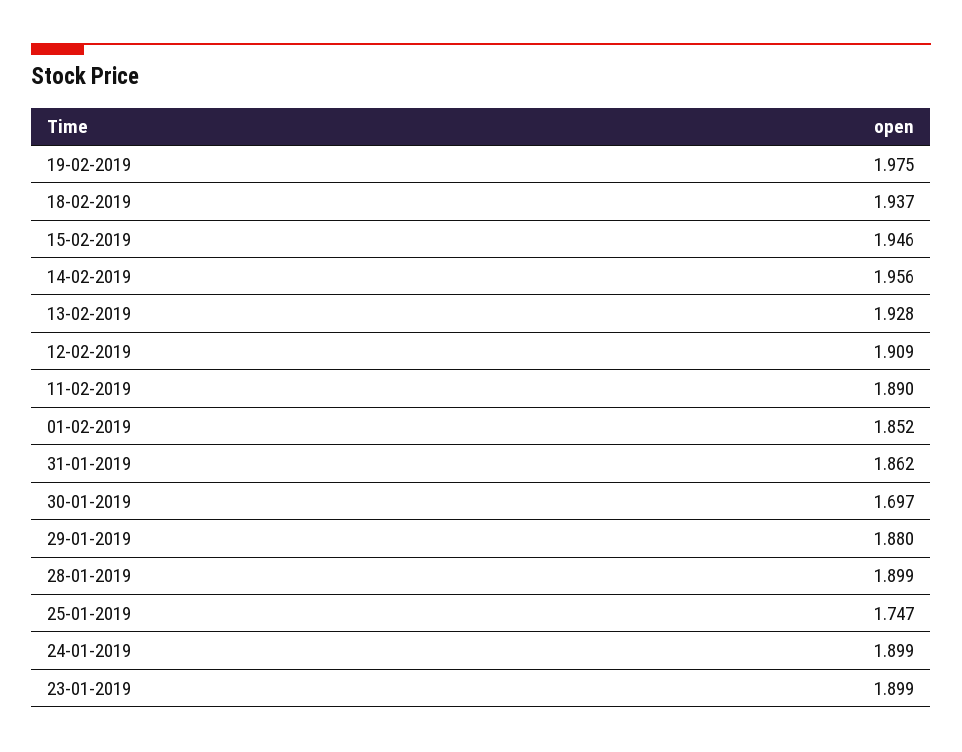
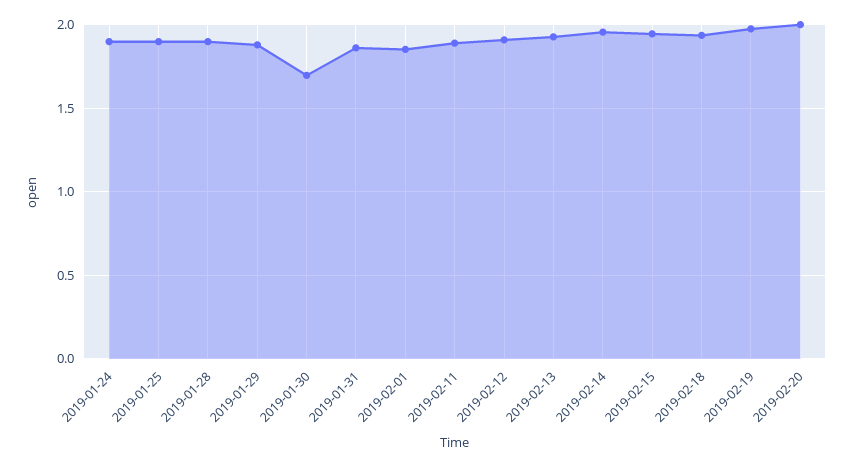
25-01-2019: 1.747 -> 1.9
23-01-2019: 1.899 -> none
2019-02-20: none -> 2

